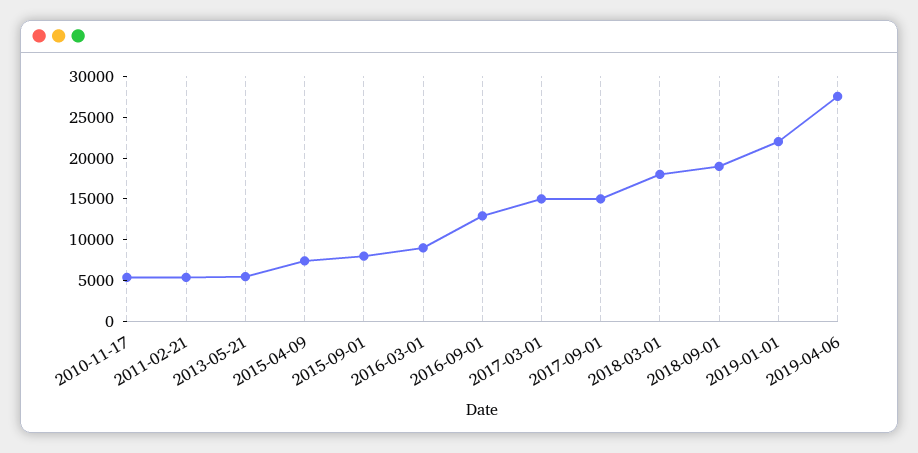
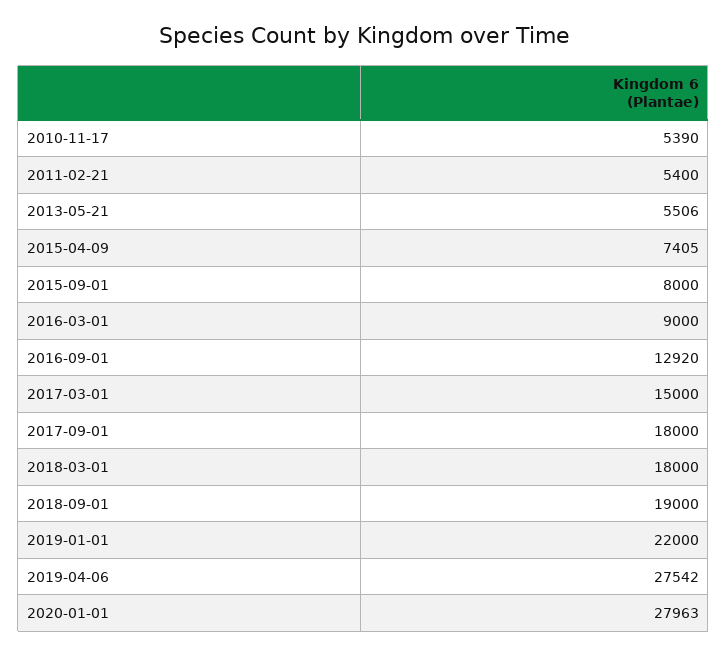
2017-09-01: 15000 -> 18000
2020-01-01: none -> 27963

